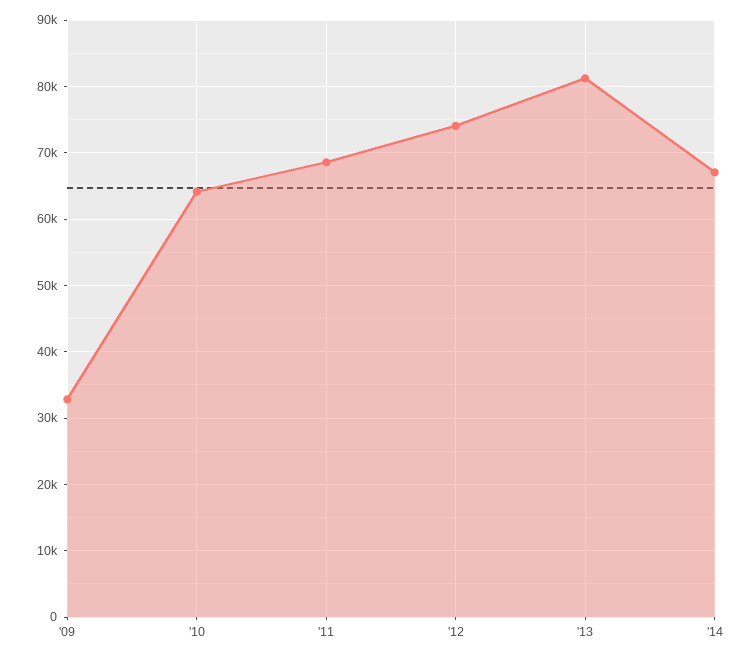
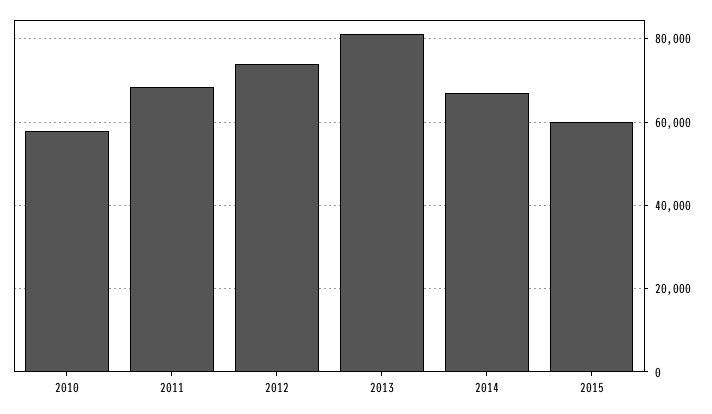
'09: 33000 -> none
'10: 64000 -> 58000
2015: none -> 60000

